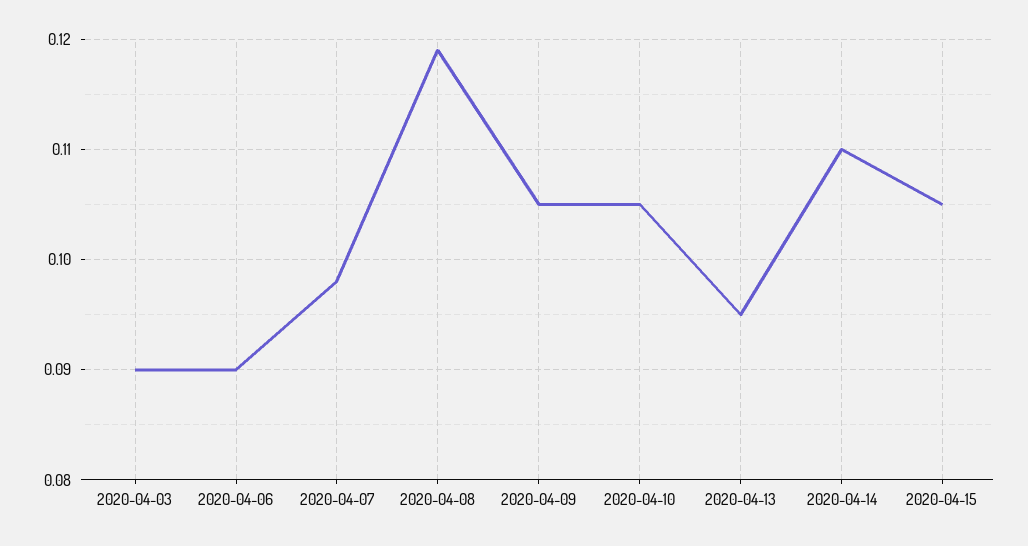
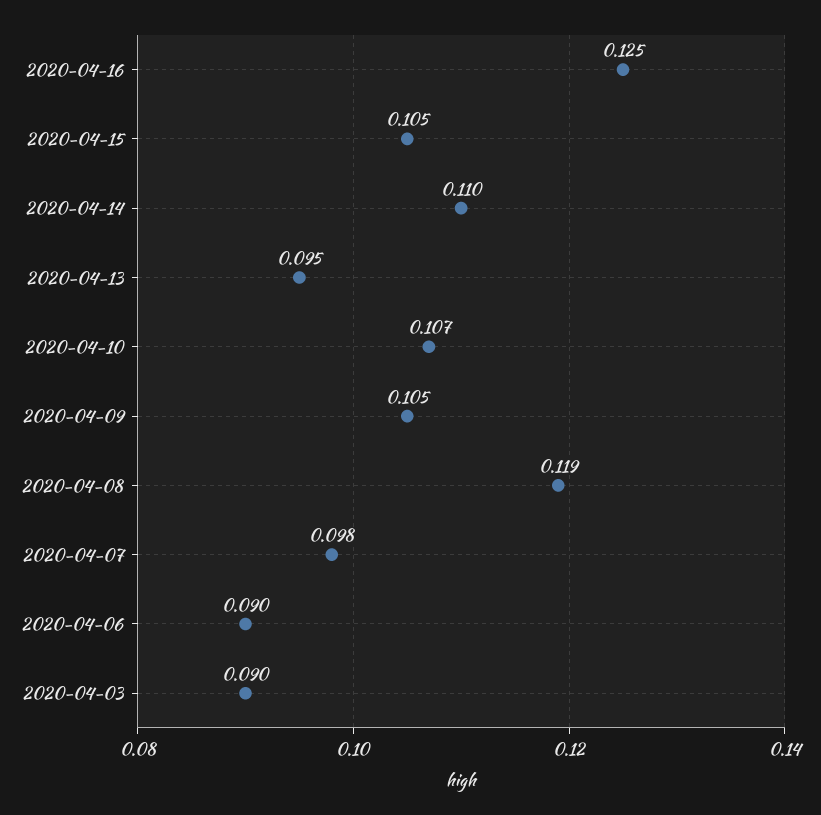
2020-04-10: 0.105 -> 0.107
2020-04-16: none -> 0.125

